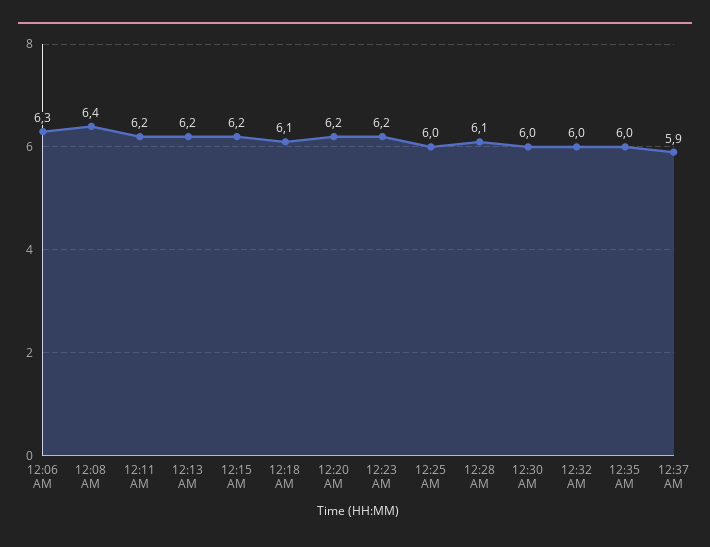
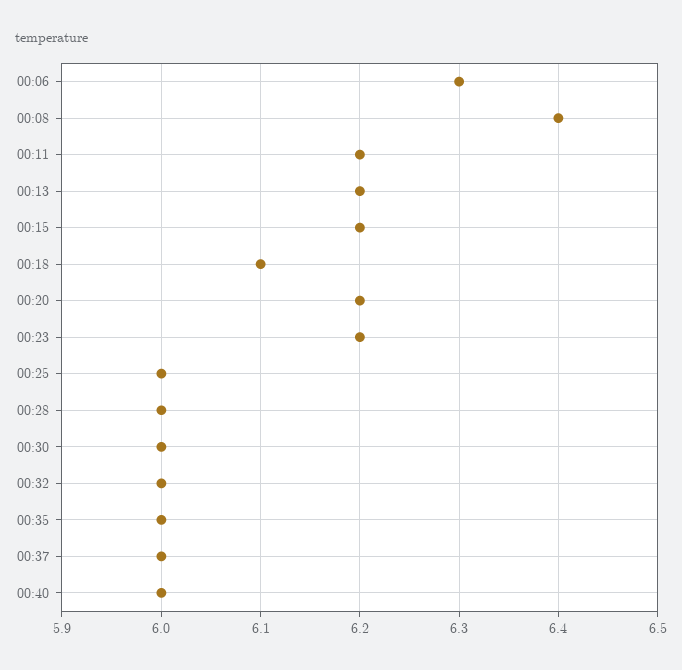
12:28 AM: 6.1 -> 6
12:37 AM: 5.9 -> 6
00:40: none -> 6

